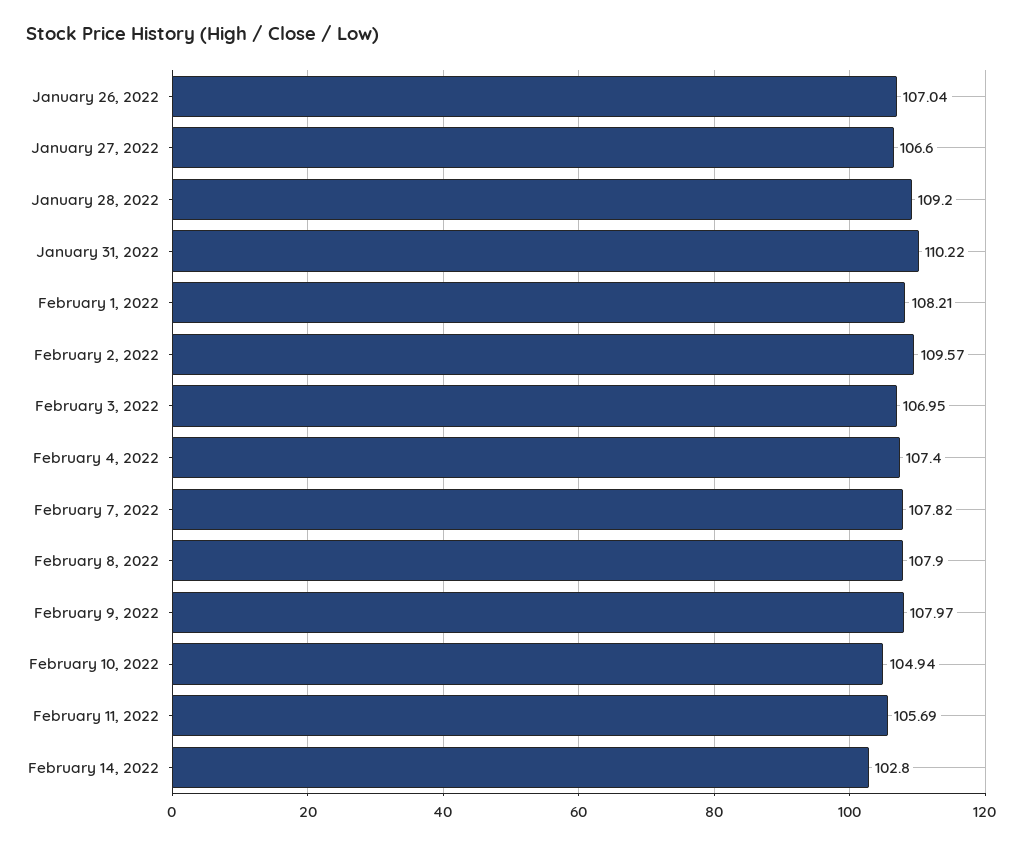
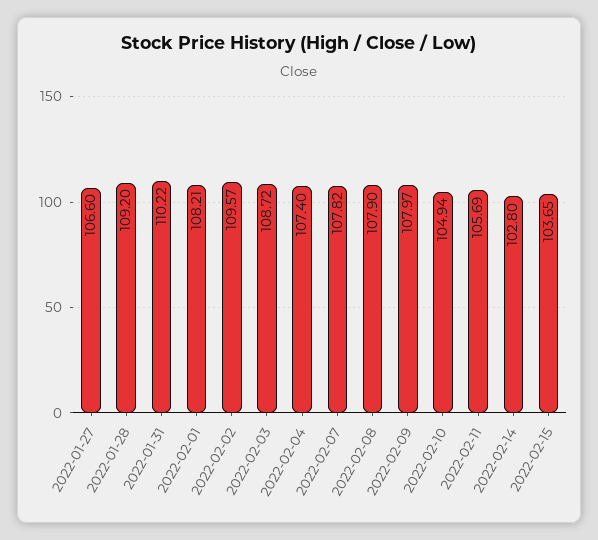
January 26, 2022: 107.04 -> none
February 3, 2022: 106.95 -> 108.72
2022-02-15: none -> 103.65

